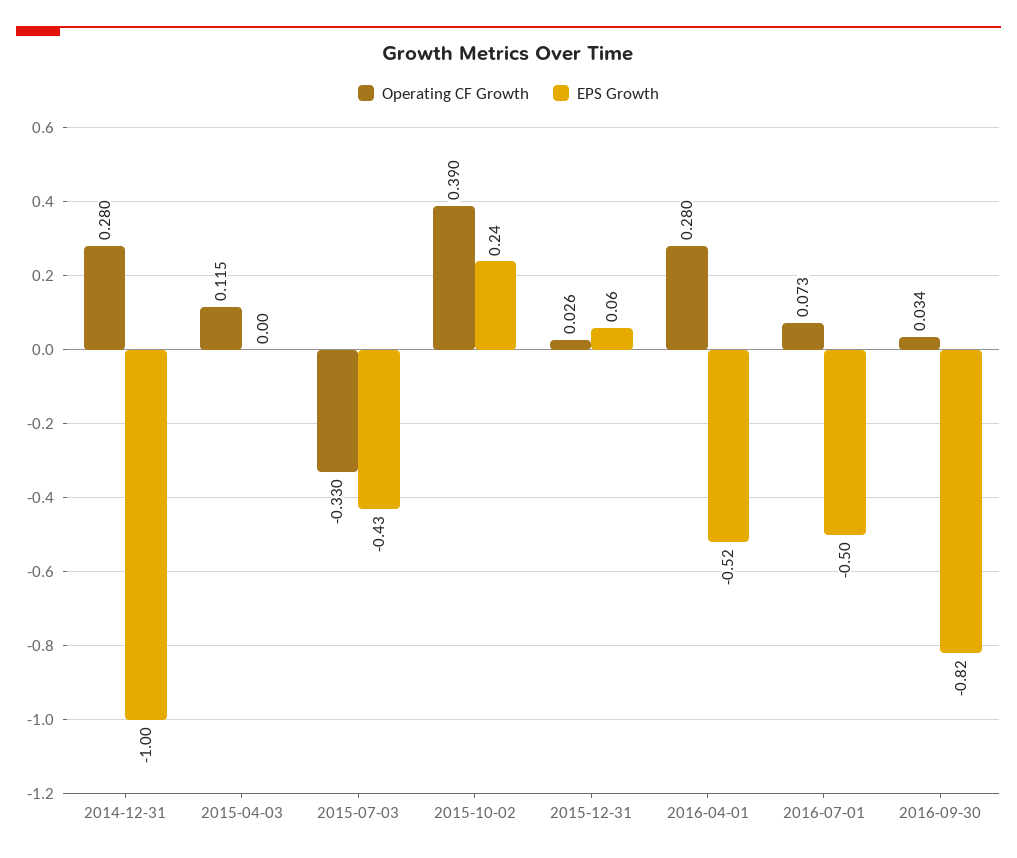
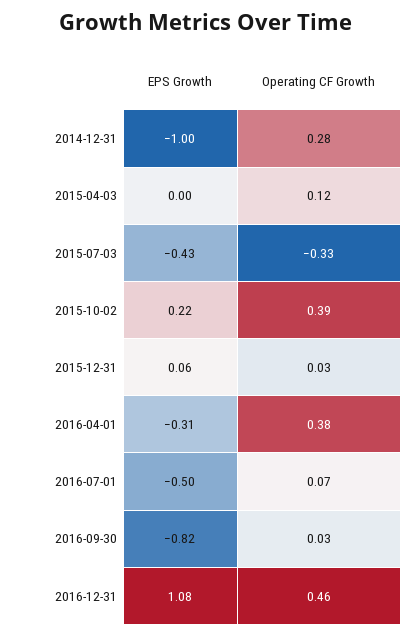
EPS Growth, 2015-10-02: 0.24 -> 0.22
Operating CF Growth, 2016-04-01: 0.28 -> 0.38
EPS Growth, 2016-04-01: -0.52 -> -0.31
EPS Growth, 2016-12-31: none -> 1.08
Operating CF Growth, 2016-12-31: none -> 0.46

